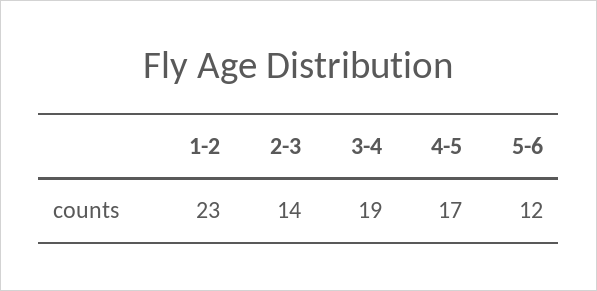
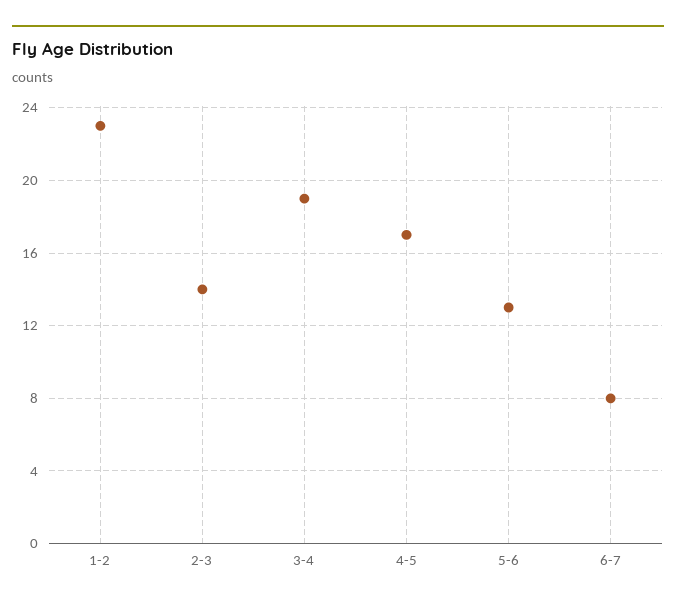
5-6: 12 -> 13
6-7: none -> 8

